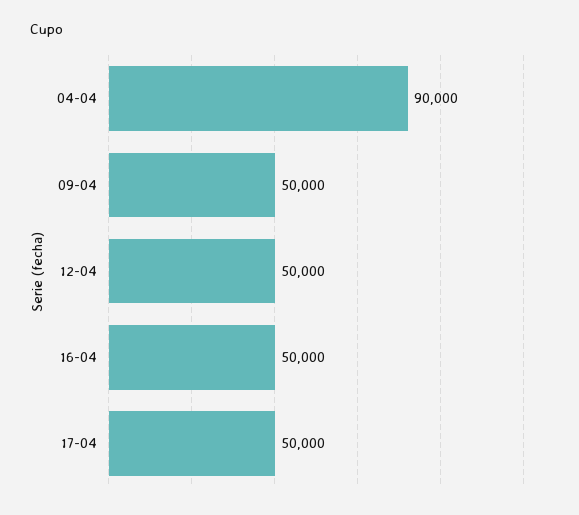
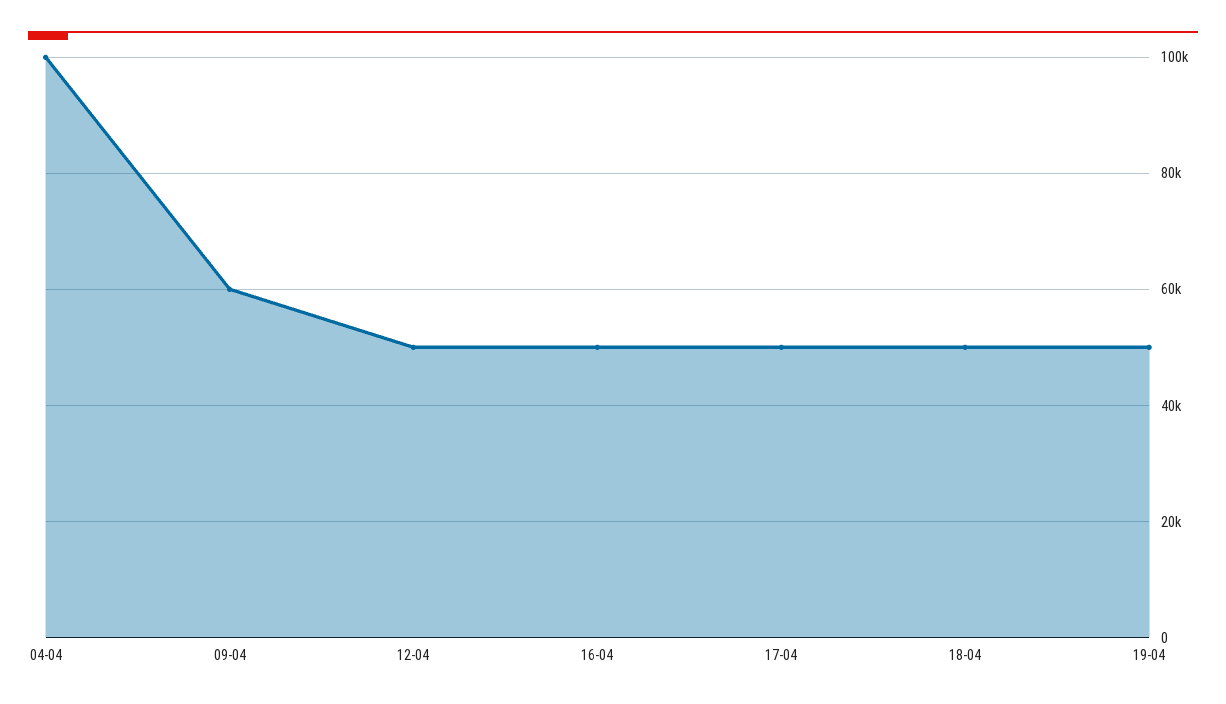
04-04: 90000 -> 100000
09-04: 50000 -> 60000
18-04: none -> 50000
19-04: none -> 50000

